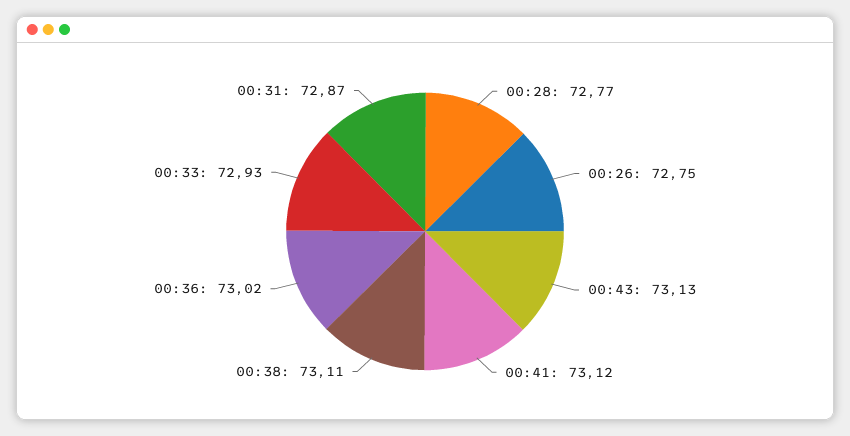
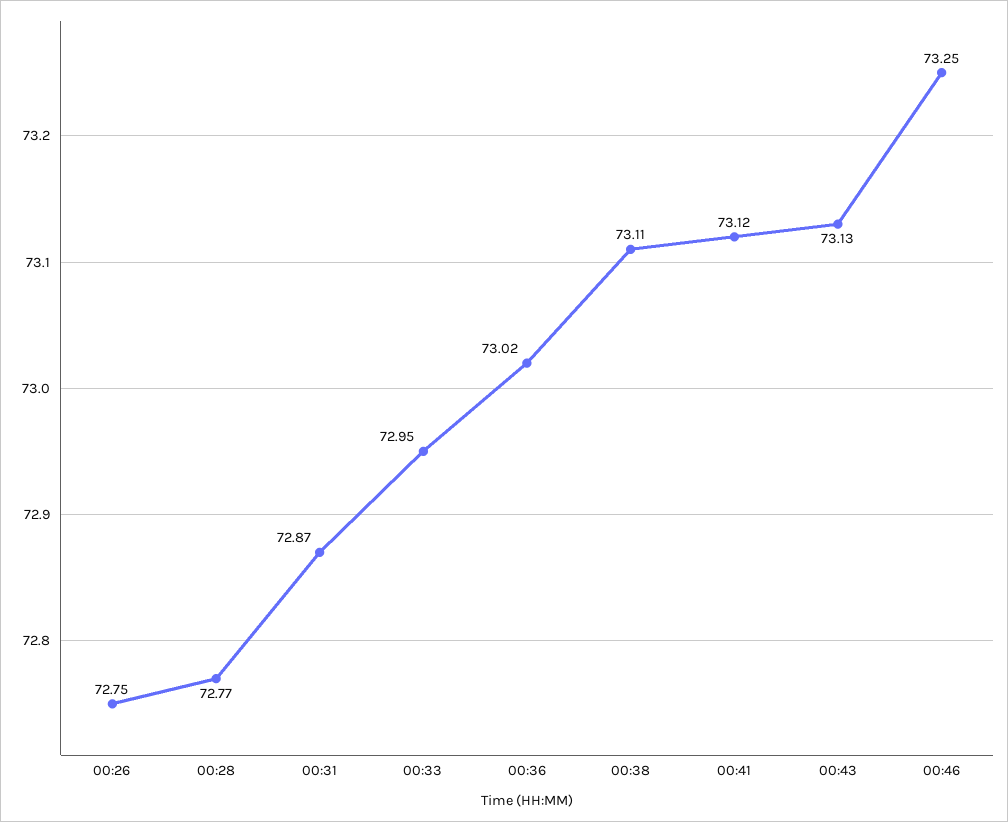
00:33: 72.93 -> 72.95
00:46: none -> 73.25

